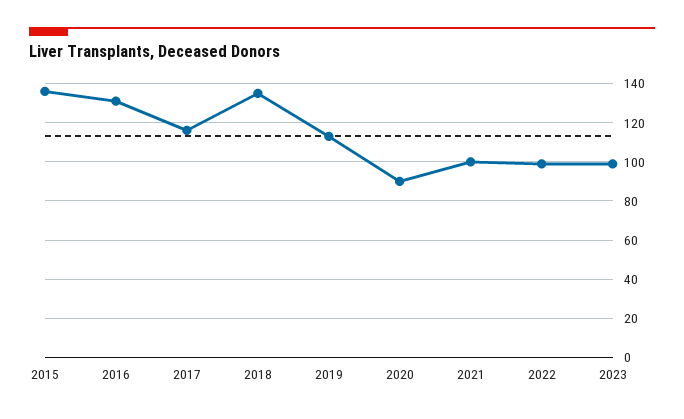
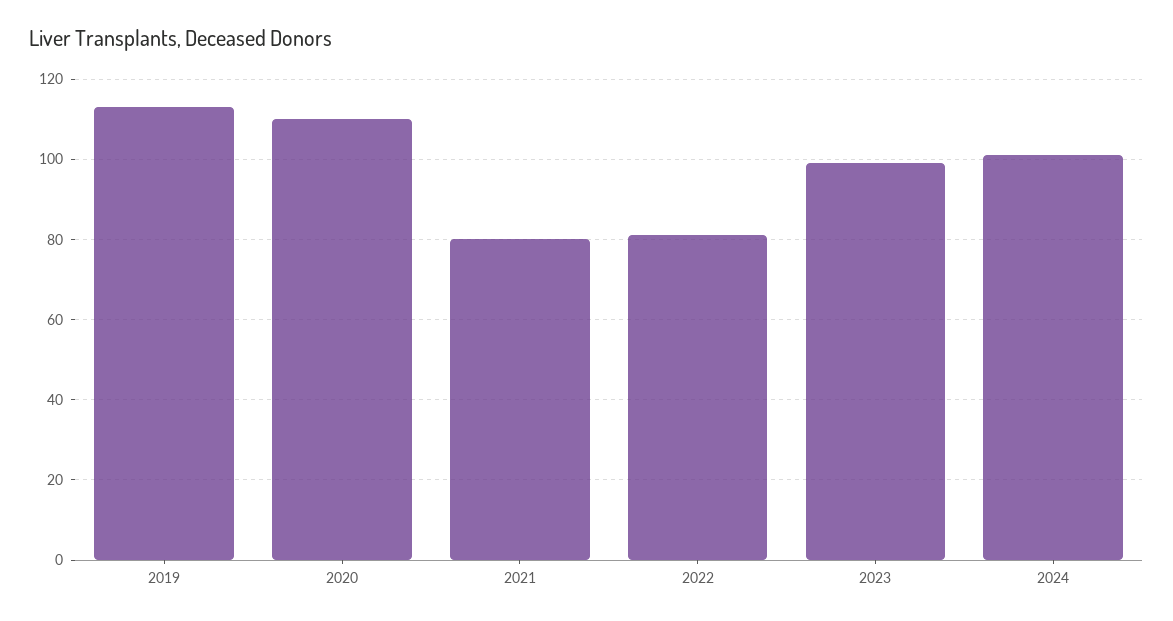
2015: 135 -> none
2016: 130 -> none
2017: 115 -> none
2018: 135 -> none
2020: 90 -> 110
2021: 100 -> 80
2022: 100 -> 80
2024: none -> 100

